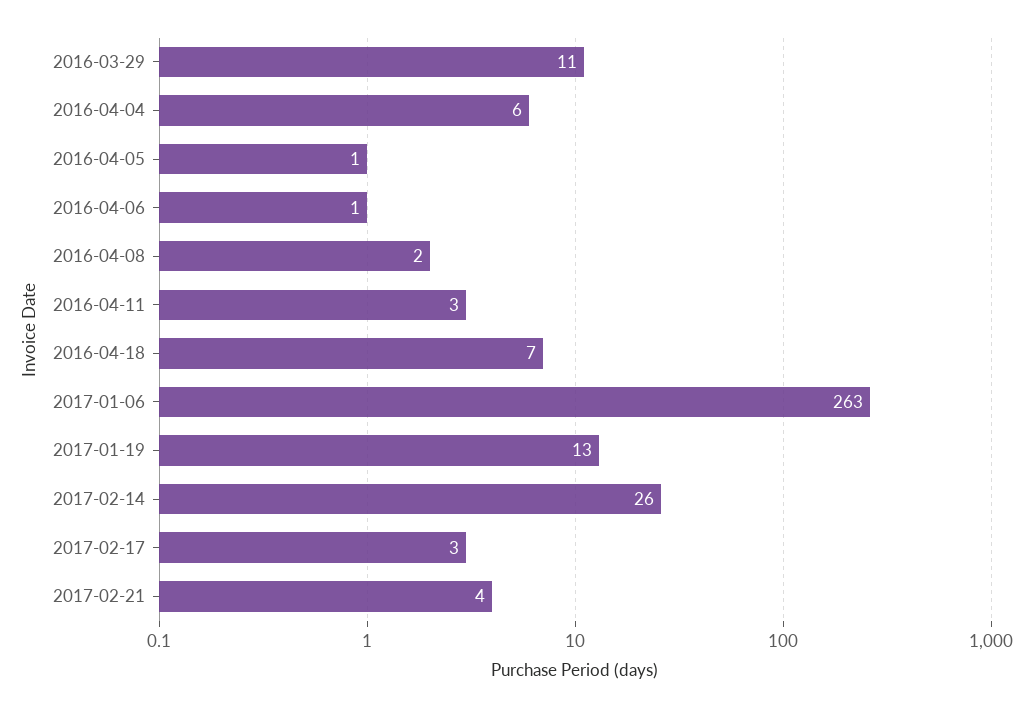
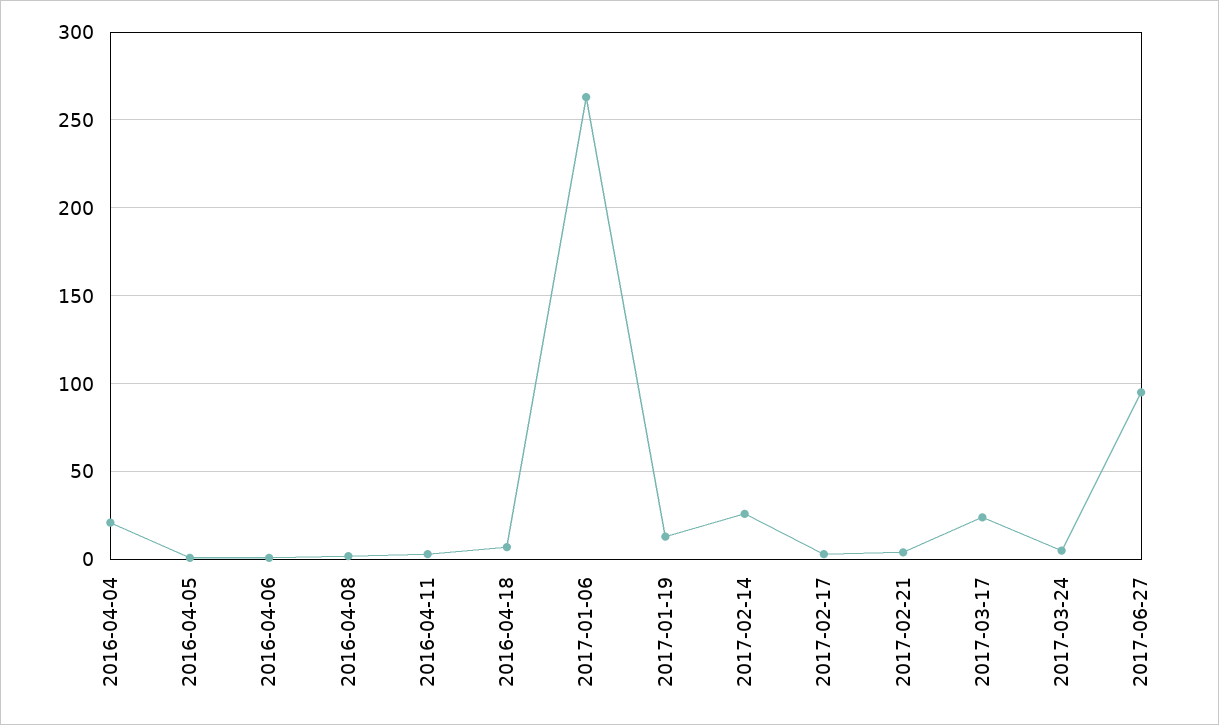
2016-03-29: 11 -> none
2016-04-04: 6 -> 20
2017-03-17: none -> 25
2017-03-24: none -> 5
2017-06-27: none -> 95

